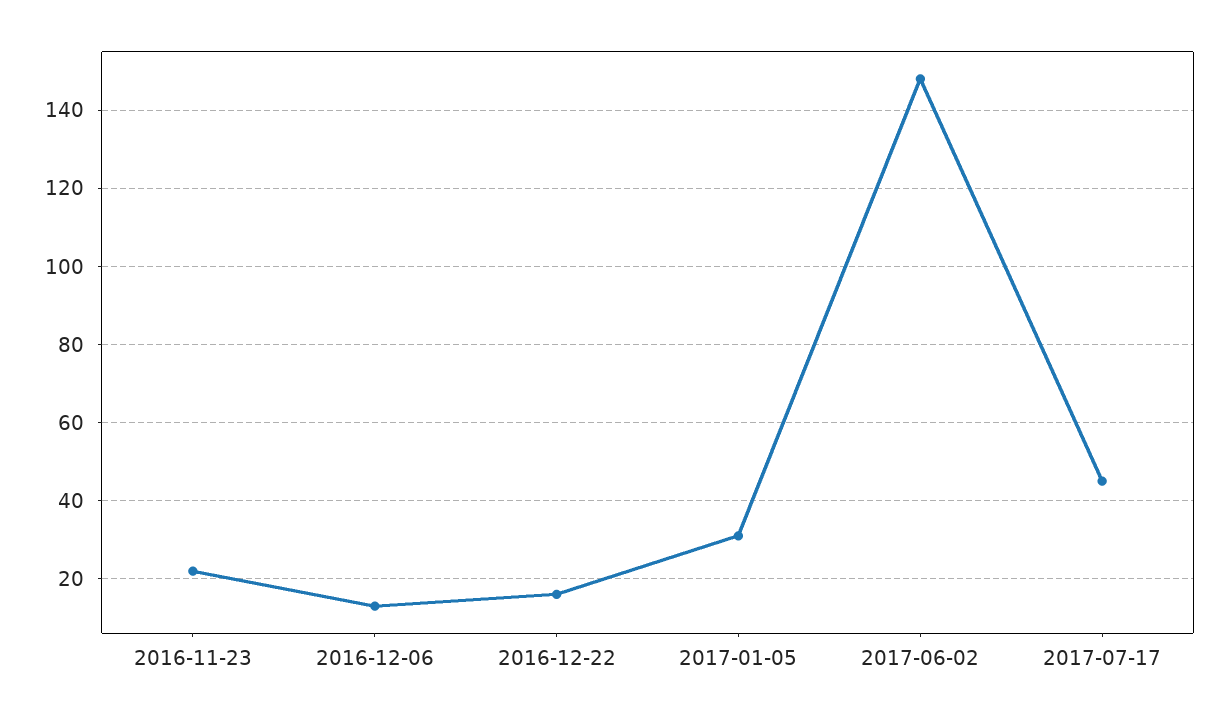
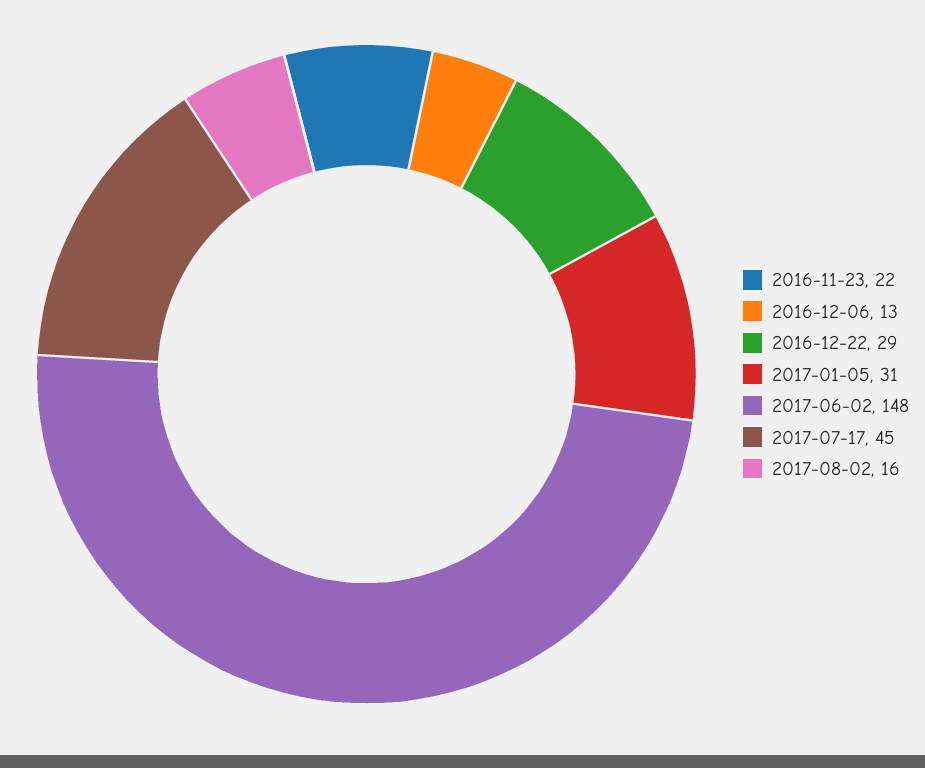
2016-12-22: 15 -> 29
2017-08-02: none -> 16

